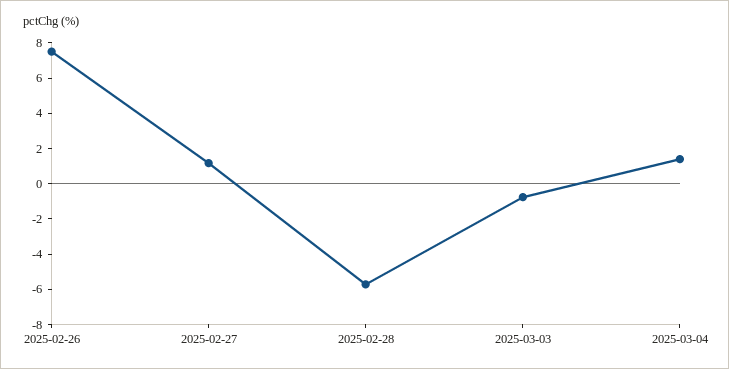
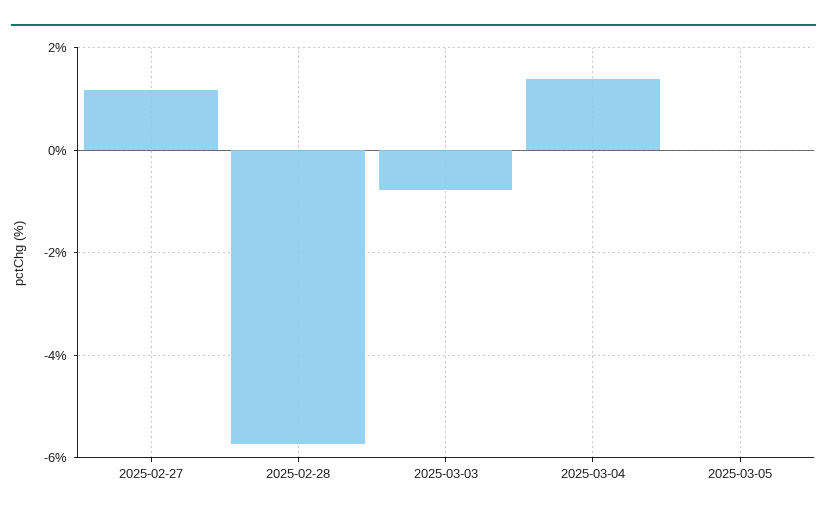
2025-02-26: 7.5 -> none
2025-03-05: none -> 0

